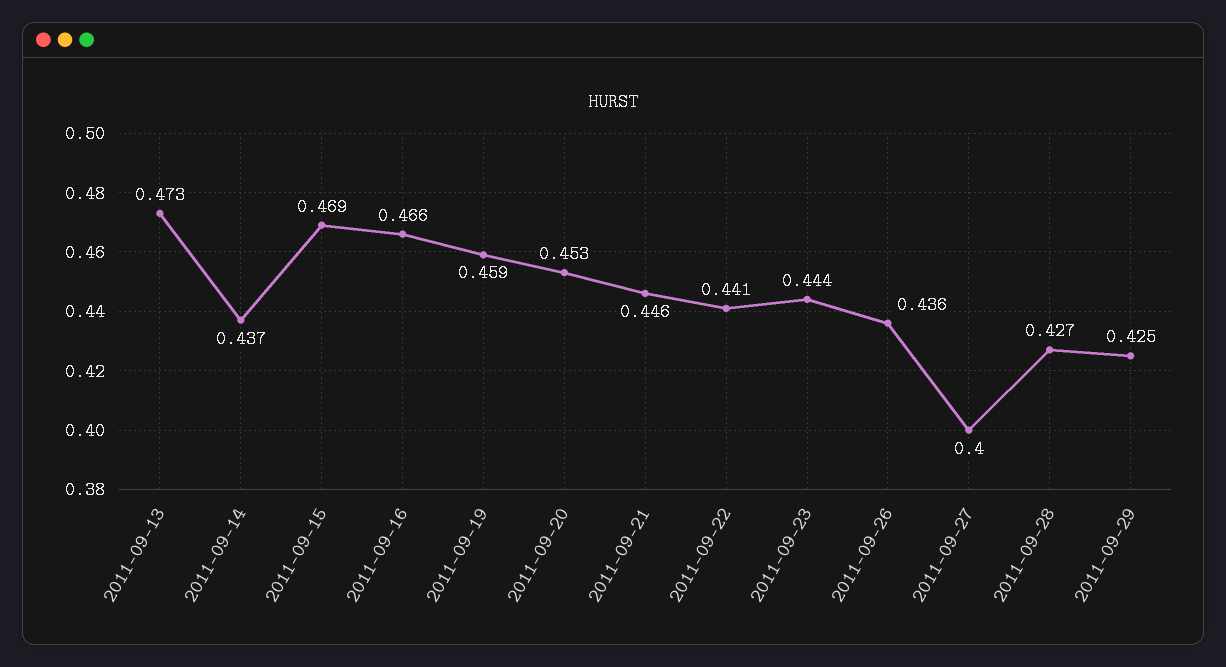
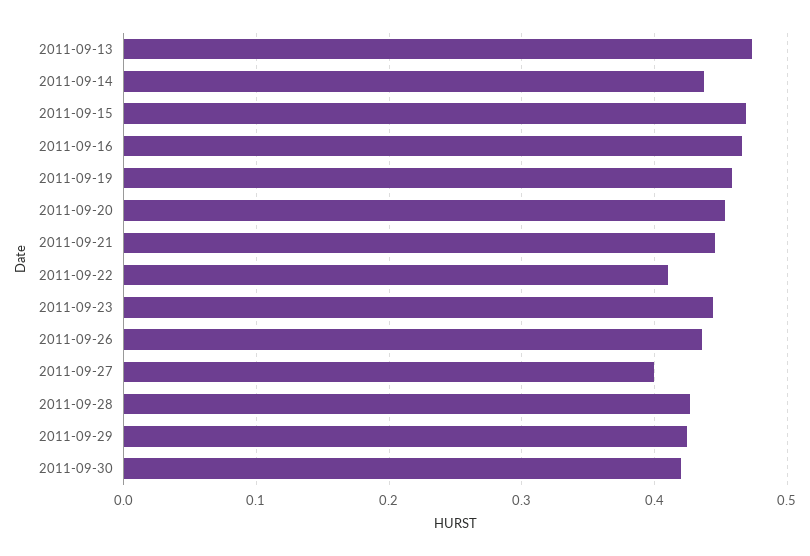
2011-09-22: 0.441 -> 0.41
2011-09-30: none -> 0.42

